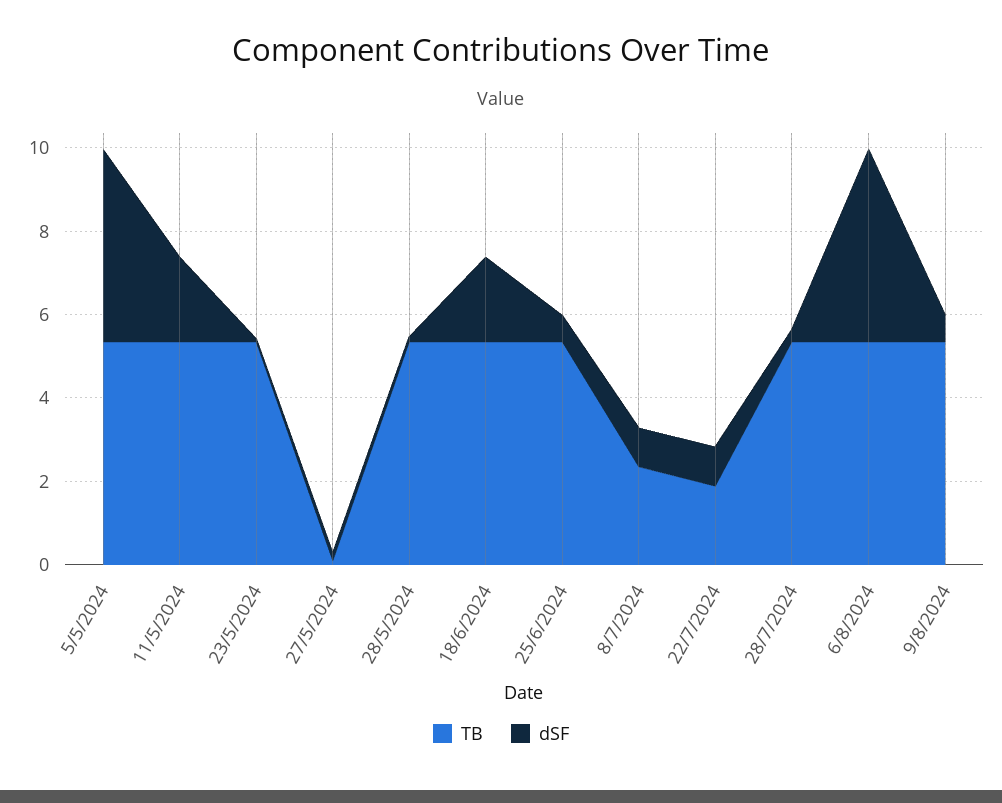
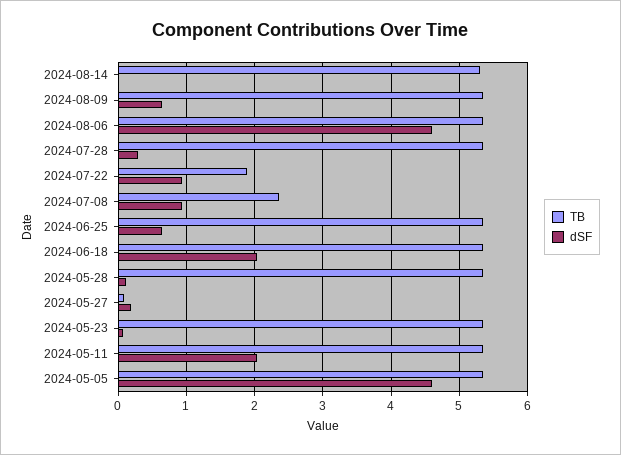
TB, 2024-08-14: none -> 5.3
dSF, 2024-08-14: none -> 0

